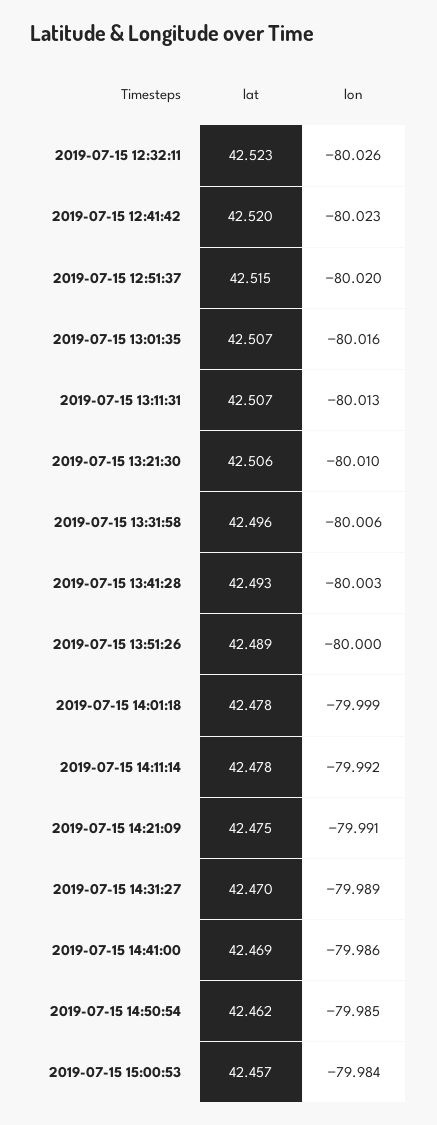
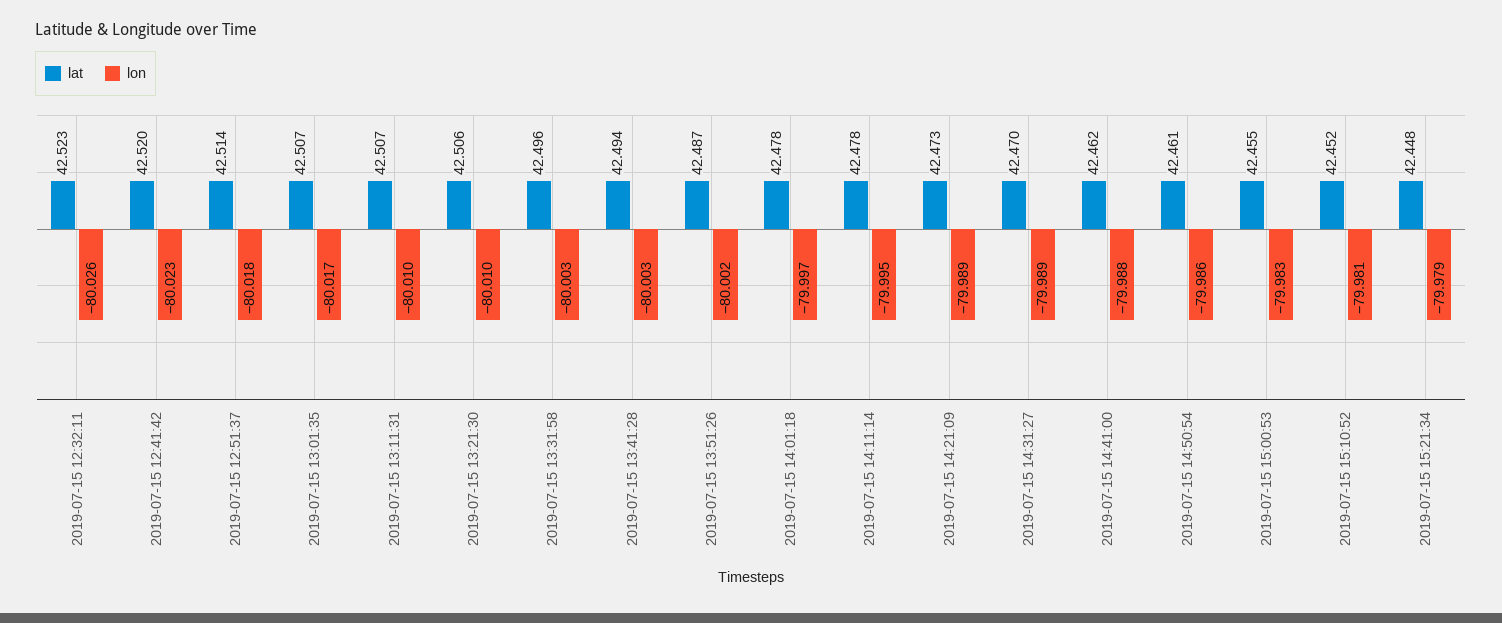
lat, 2019-07-15 12:51:37: 42.515 -> 42.514
lon, 2019-07-15 12:51:37: -80.02 -> -80.018
lon, 2019-07-15 13:01:35: -80.016 -> -80.017
lon, 2019-07-15 13:11:31: -80.013 -> -80.01
lon, 2019-07-15 13:31:58: -80.006 -> -80.003
lat, 2019-07-15 13:41:28: 42.493 -> 42.494
lat, 2019-07-15 13:51:26: 42.489 -> 42.487
lon, 2019-07-15 13:51:26: -80 -> -80.002
lon, 2019-07-15 14:01:18: -79.999 -> -79.997
lon, 2019-07-15 14:11:14: -79.992 -> -79.995
lat, 2019-07-15 14:21:09: 42.475 -> 42.473
lon, 2019-07-15 14:21:09: -79.991 -> -79.989
lat, 2019-07-15 14:41:00: 42.469 -> 42.462
lon, 2019-07-15 14:41:00: -79.986 -> -79.988
lat, 2019-07-15 14:50:54: 42.462 -> 42.461
lon, 2019-07-15 14:50:54: -79.985 -> -79.986
lat, 2019-07-15 15:00:53: 42.457 -> 42.455
lon, 2019-07-15 15:00:53: -79.984 -> -79.983
lat, 2019-07-15 15:10:52: none -> 42.452
lon, 2019-07-15 15:10:52: none -> -79.981
lat, 2019-07-15 15:21:34: none -> 42.448
lon, 2019-07-15 15:21:34: none -> -79.979

